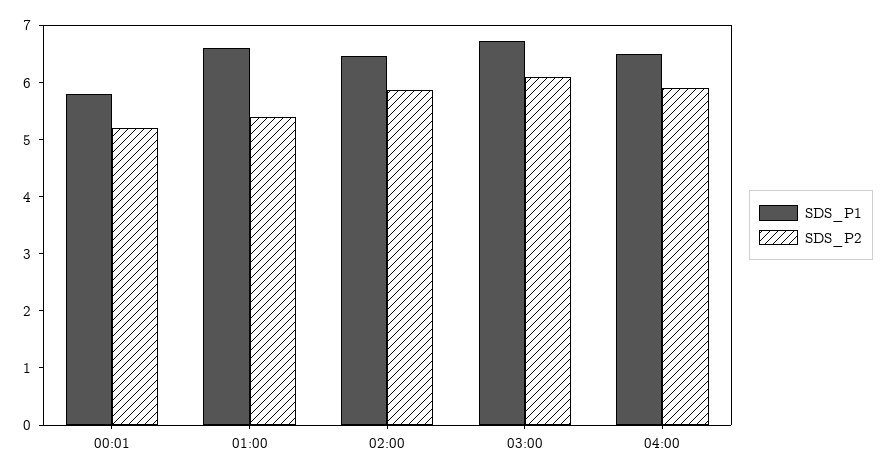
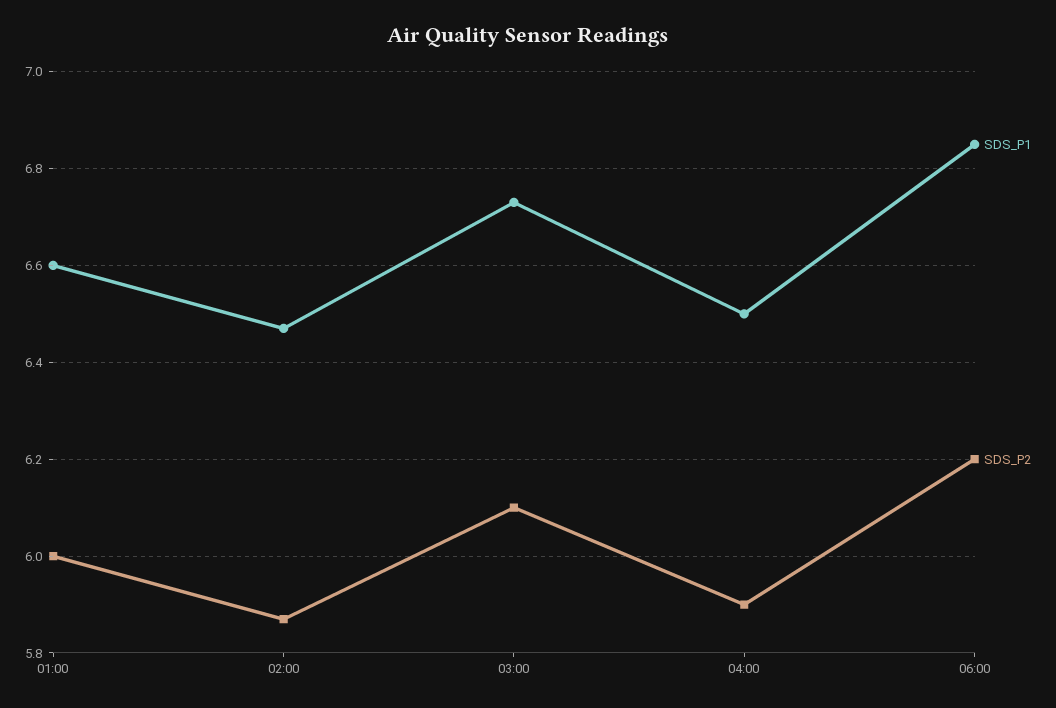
SDS_P1, 00:01: 5.8 -> none
SDS_P2, 00:01: 5.2 -> none
SDS_P2, 01:00: 5.4 -> 6
SDS_P1, 06:00: none -> 6.85
SDS_P2, 06:00: none -> 6.2

